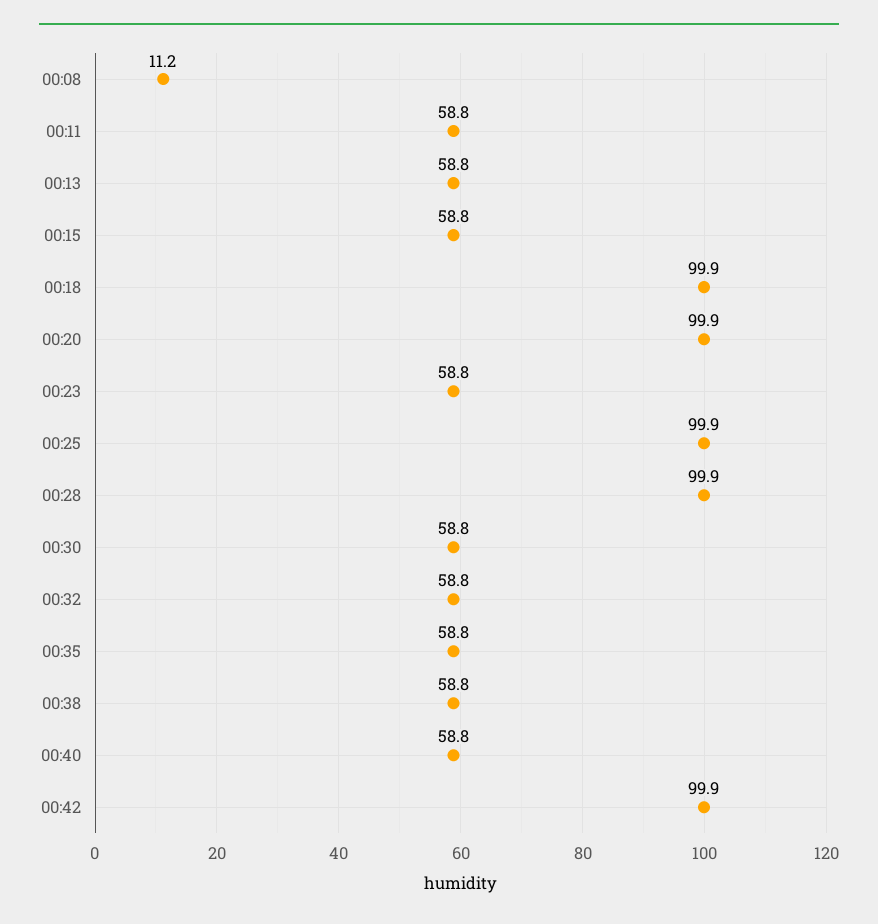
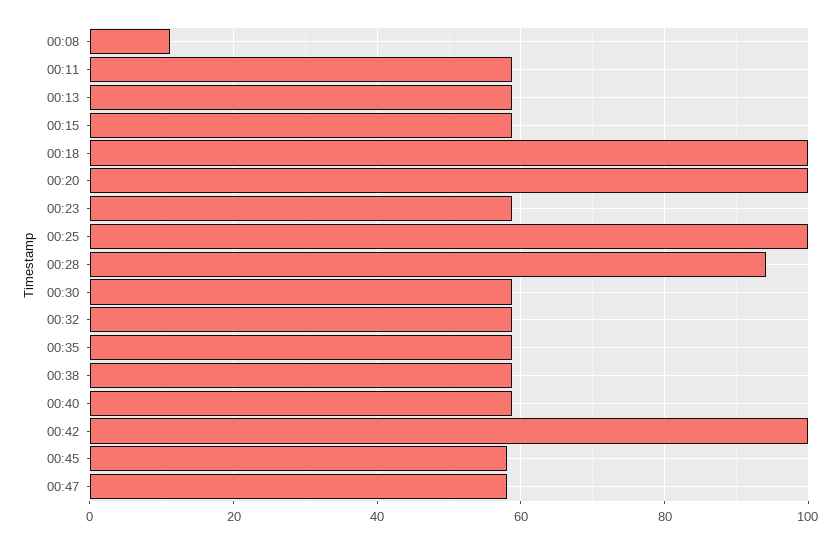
00:28: 99.9 -> 94
00:45: none -> 58
00:47: none -> 58

